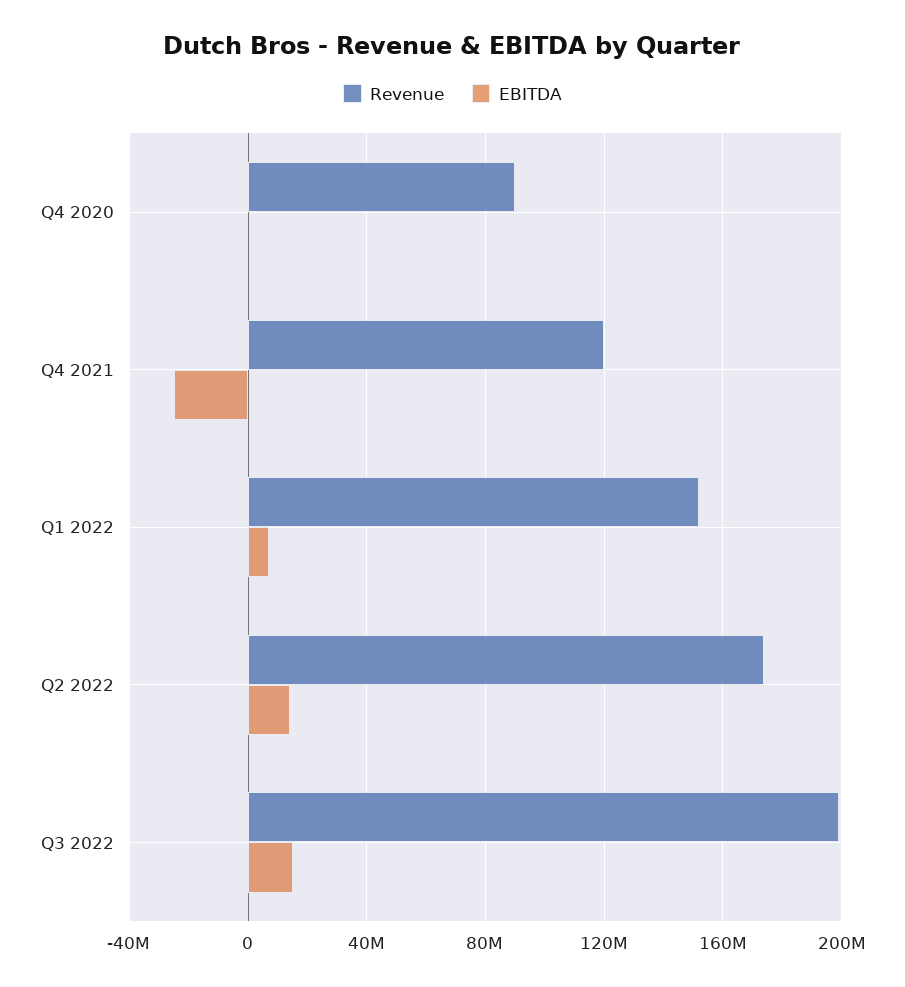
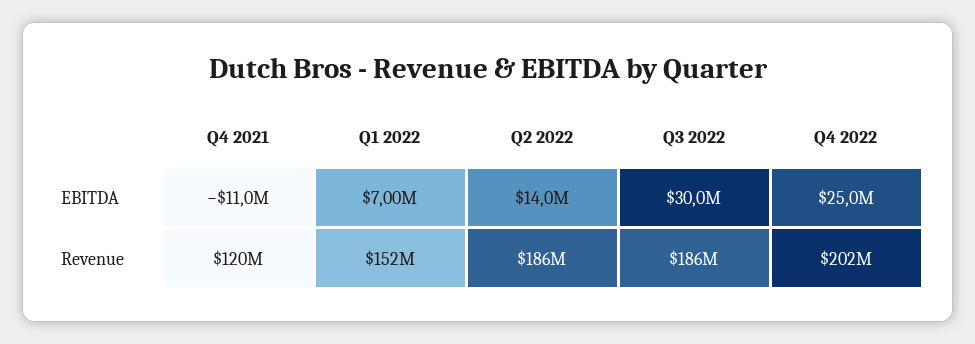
Revenue, Q4 2020: 90000000 -> none
EBITDA, Q4 2020: 0 -> none
EBITDA, Q4 2021: -25000000 -> -11000000
Revenue, Q2 2022: 175000000 -> 186000000
Revenue, Q3 2022: 200000000 -> 186000000
EBITDA, Q3 2022: 15000000 -> 30000000
EBITDA, Q4 2022: none -> 25000000
Revenue, Q4 2022: none -> 202000000

